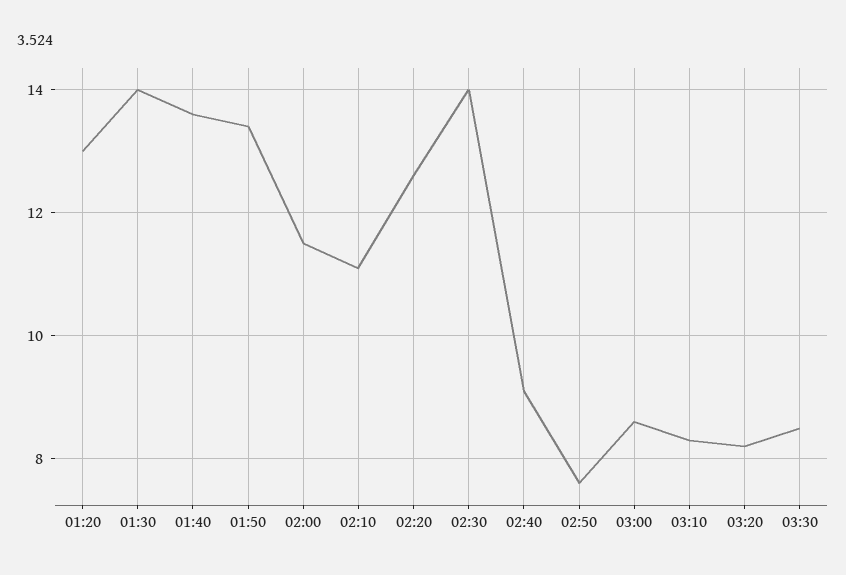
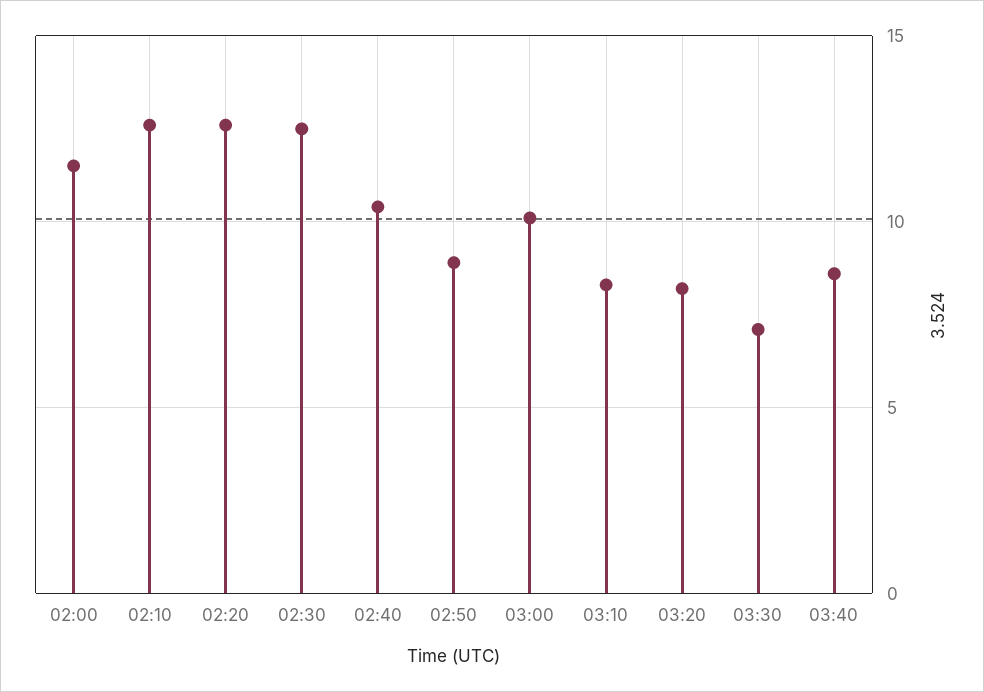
01:20: 13 -> none
01:30: 14 -> none
01:40: 13.5 -> none
01:50: 13.5 -> none
02:10: 11 -> 12.5
02:30: 14 -> 12.5
02:40: 9 -> 10.5
02:50: 7.5 -> 9
03:00: 8.5 -> 10
03:30: 8.5 -> 7
03:40: none -> 8.5

